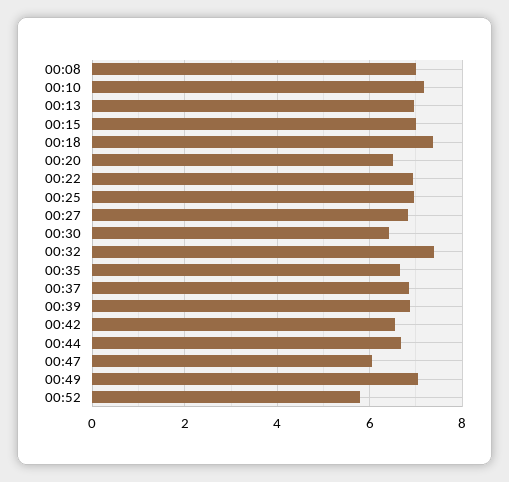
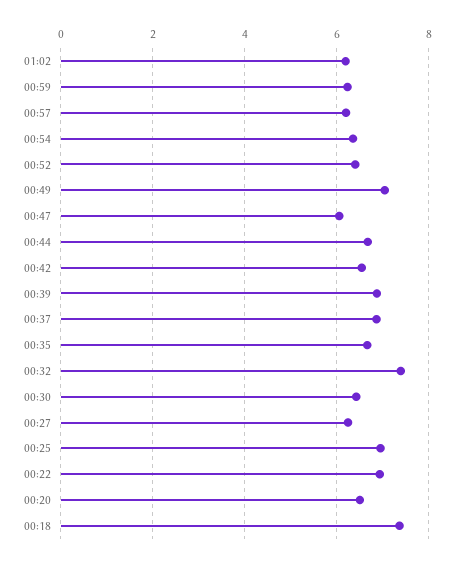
00:08: 7 -> none
00:10: 7.2 -> none
00:13: 7 -> none
00:15: 7 -> none
00:27: 6.8 -> 6.2
00:52: 5.8 -> 6.4
01:02: none -> 6.2
00:59: none -> 6.2
00:57: none -> 6.2
00:54: none -> 6.4

